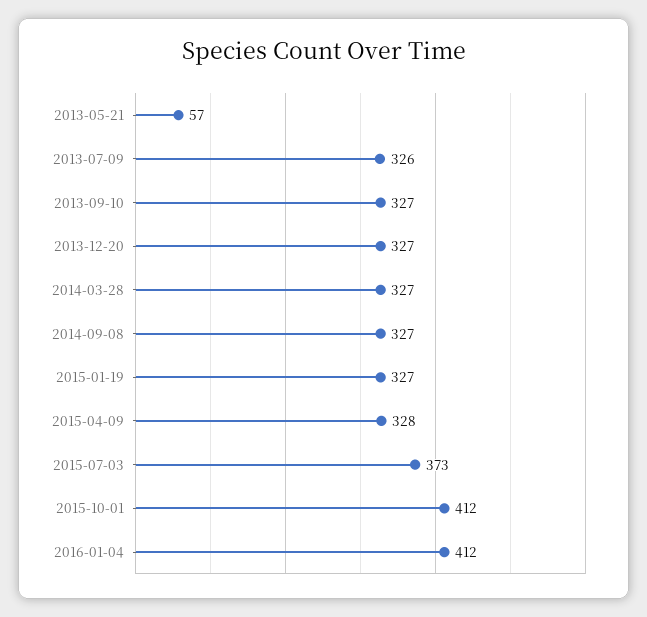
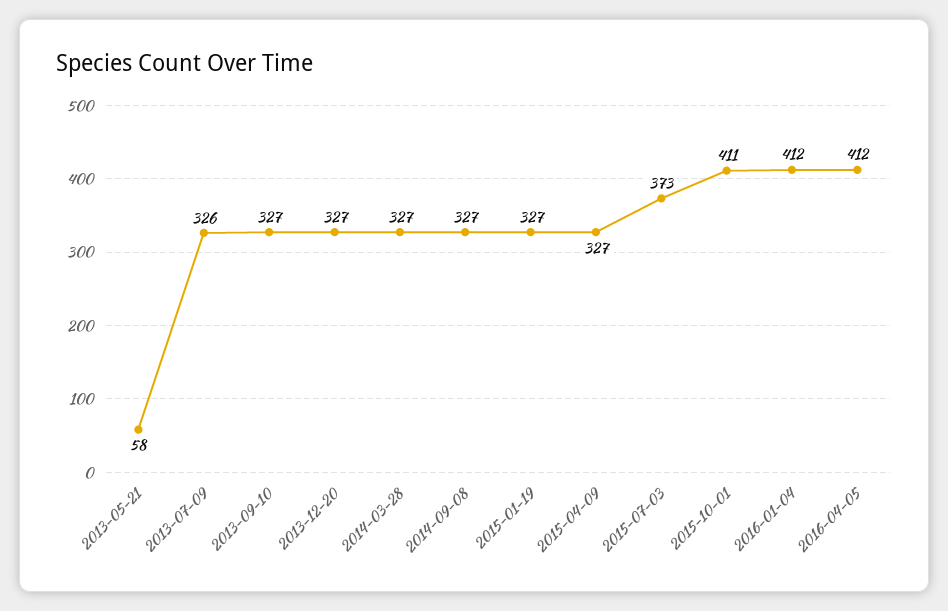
2013-05-21: 57 -> 58
2015-04-09: 328 -> 327
2015-10-01: 412 -> 411
2016-04-05: none -> 412

